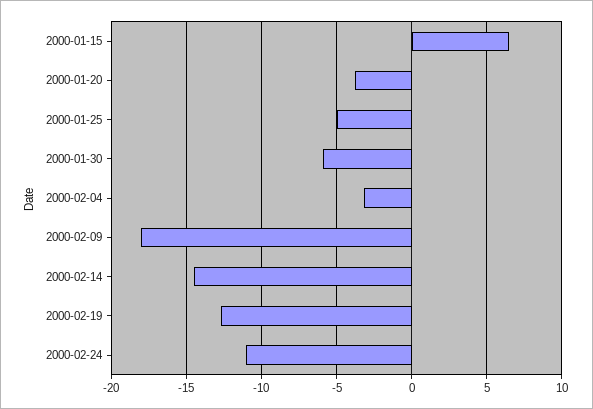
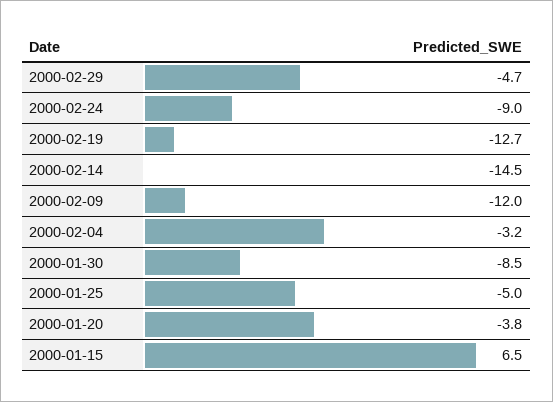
2000-01-30: -6 -> -8.5
2000-02-09: -18 -> -12
2000-02-24: -11 -> -9
2000-02-29: none -> -4.7

